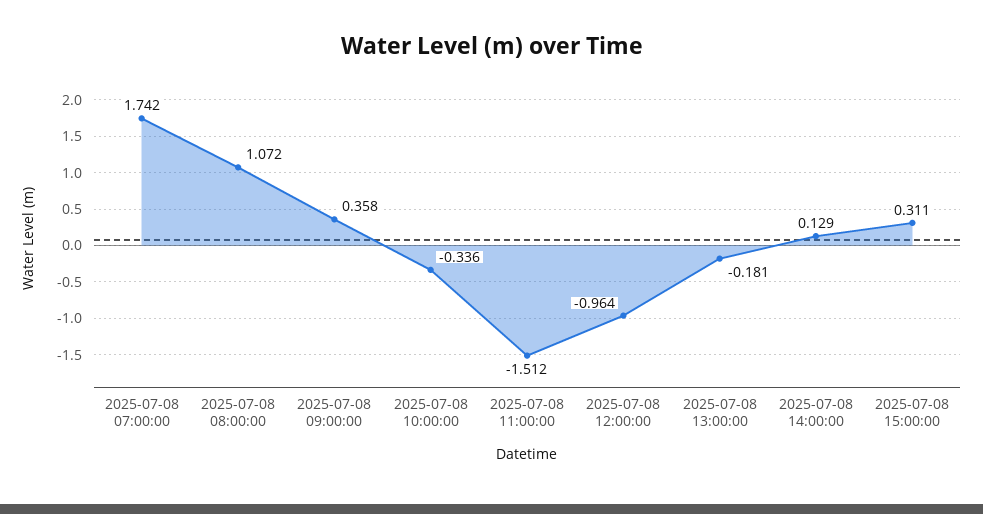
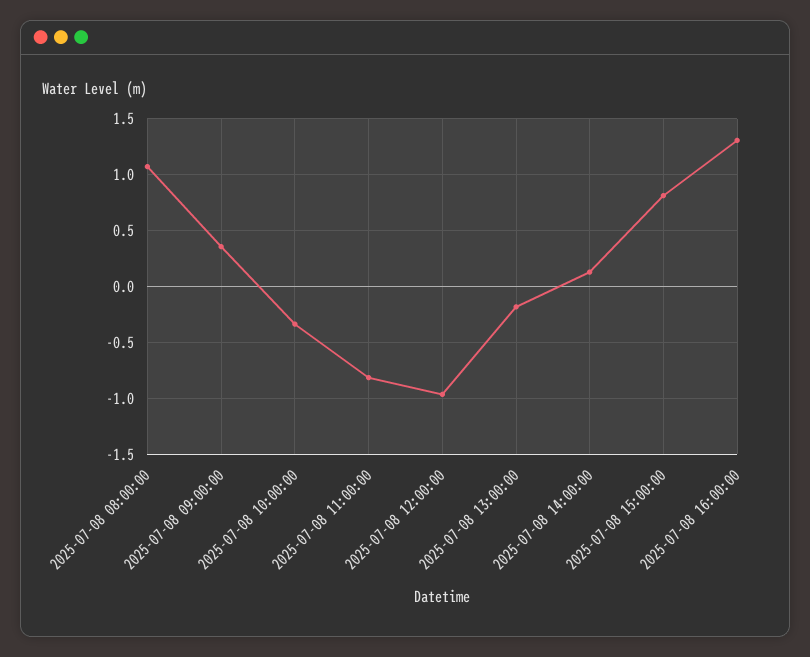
2025-07-08 07:00:00: 1.742 -> none
2025-07-08 11:00:00: -1.512 -> -0.8
2025-07-08 15:00:00: 0.311 -> 0.8
2025-07-08 16:00:00: none -> 1.3

